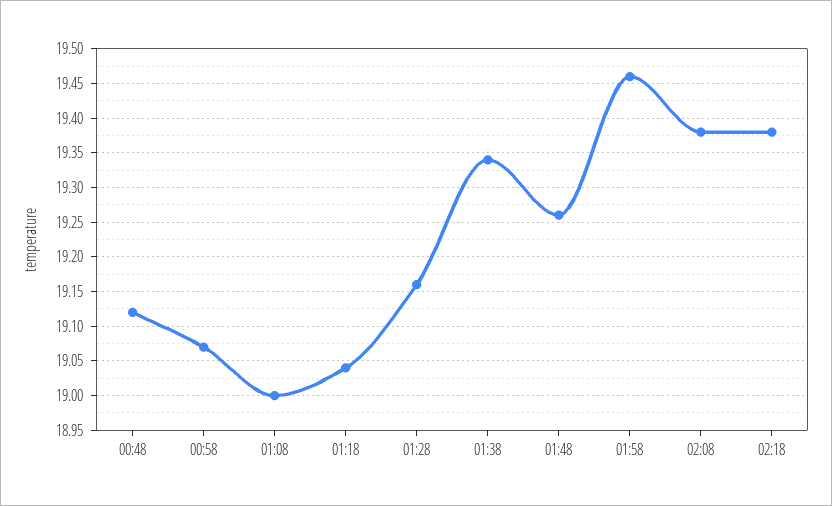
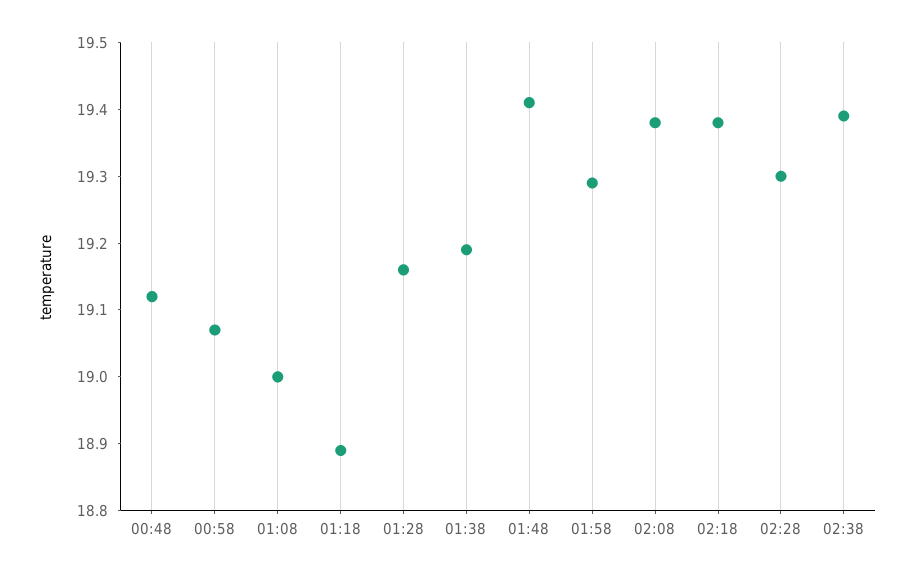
01:18: 19.04 -> 18.9
01:38: 19.34 -> 19.2
01:48: 19.26 -> 19.4
01:58: 19.46 -> 19.3
02:28: none -> 19.3
02:38: none -> 19.4

